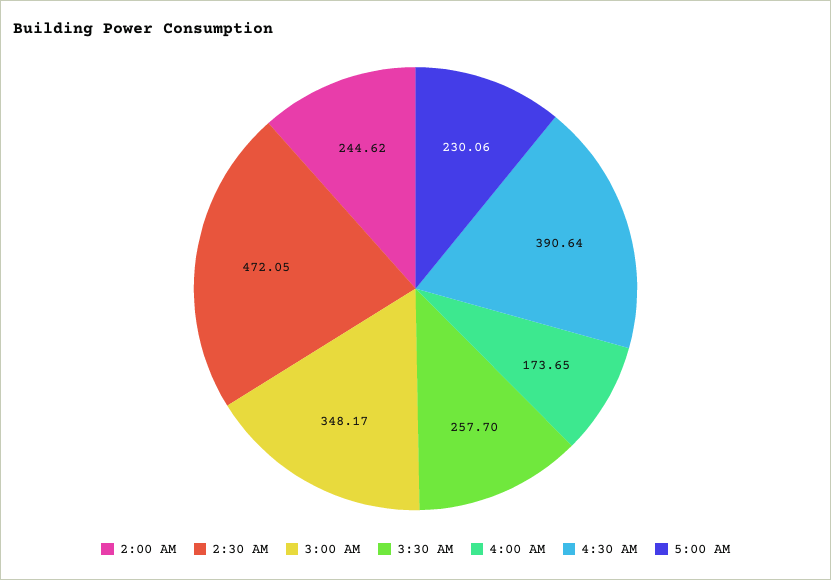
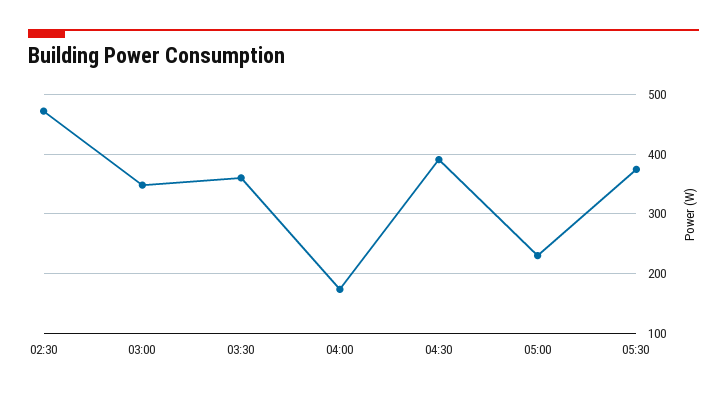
2:00 AM: 244.62 -> none
3:30 AM: 257.7 -> 360
05:30: none -> 380

